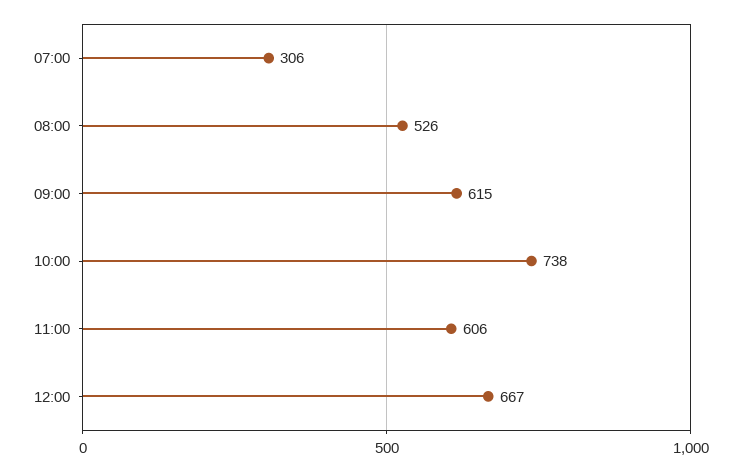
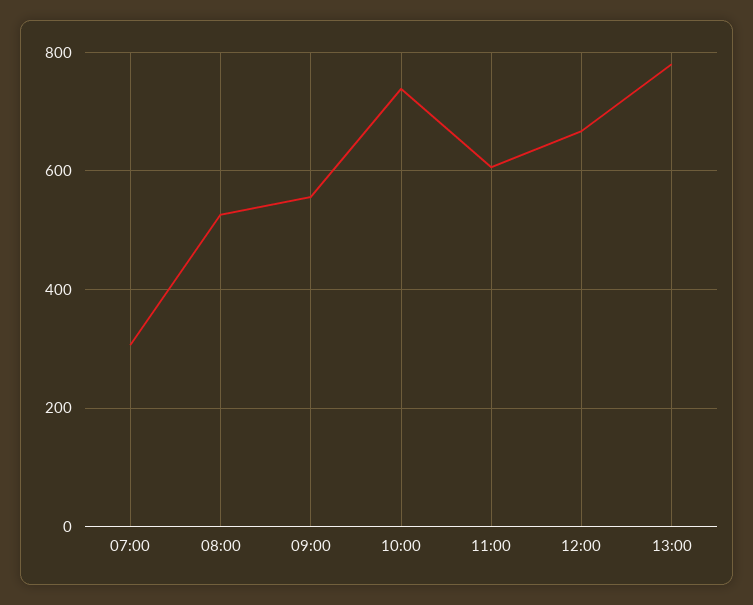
09:00: 615 -> 560
13:00: none -> 780

